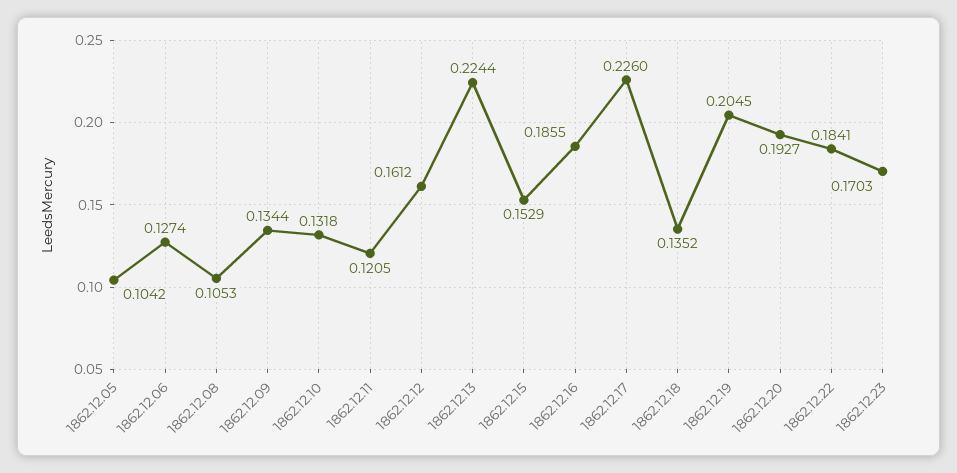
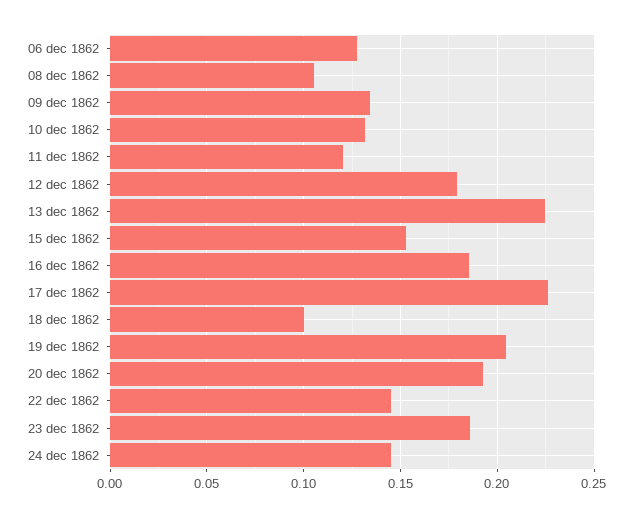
1862.12.05: 0.1042 -> none
1862.12.12: 0.1612 -> 0.18
1862.12.18: 0.1352 -> 0.1
1862.12.22: 0.1841 -> 0.145
1862.12.23: 0.1703 -> 0.185
24 dec 1862: none -> 0.145

